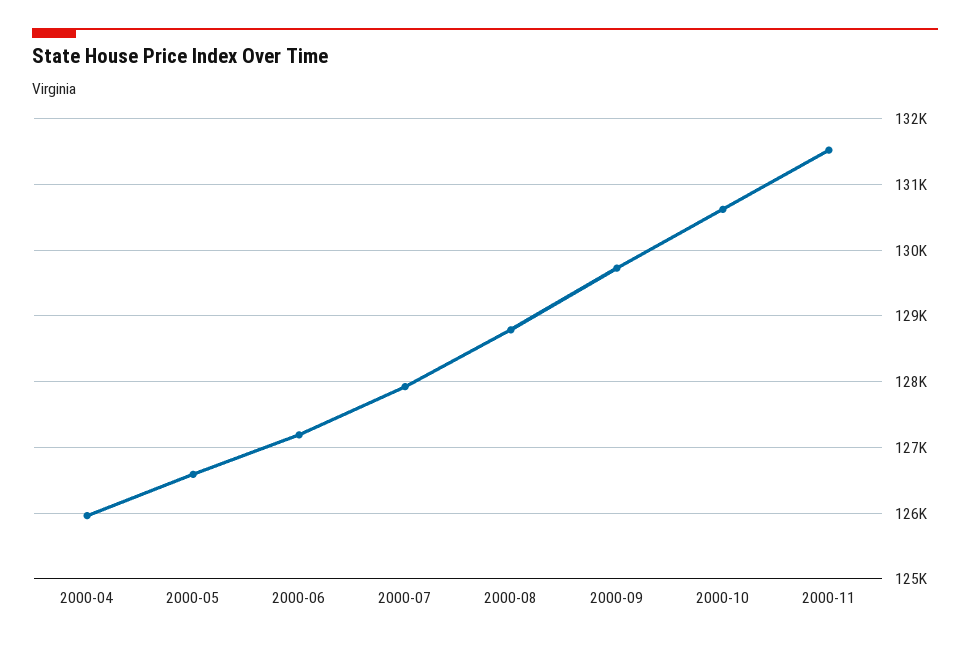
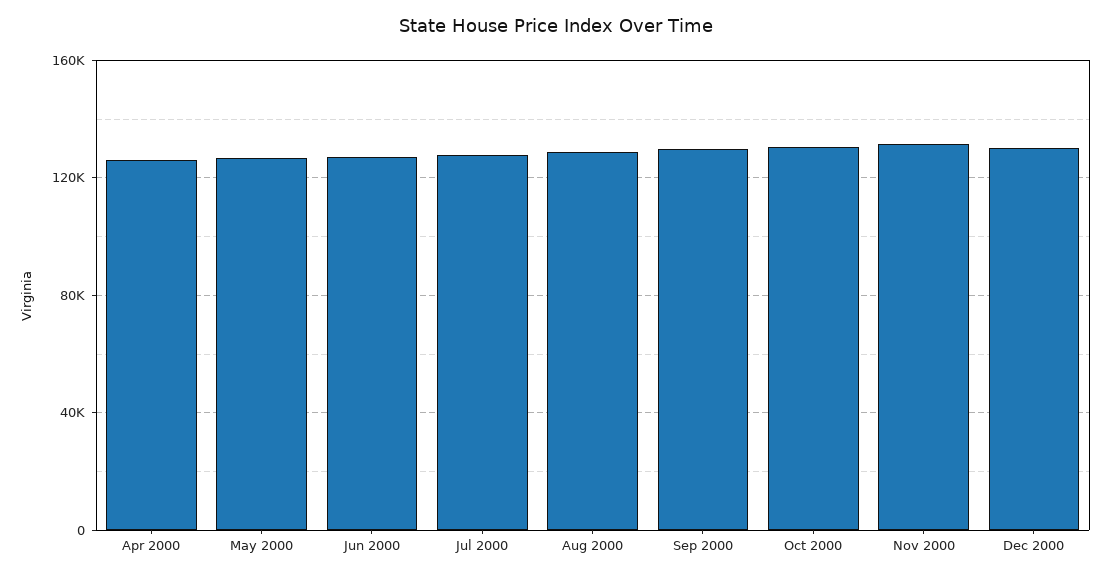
Dec 2000: none -> 130000

